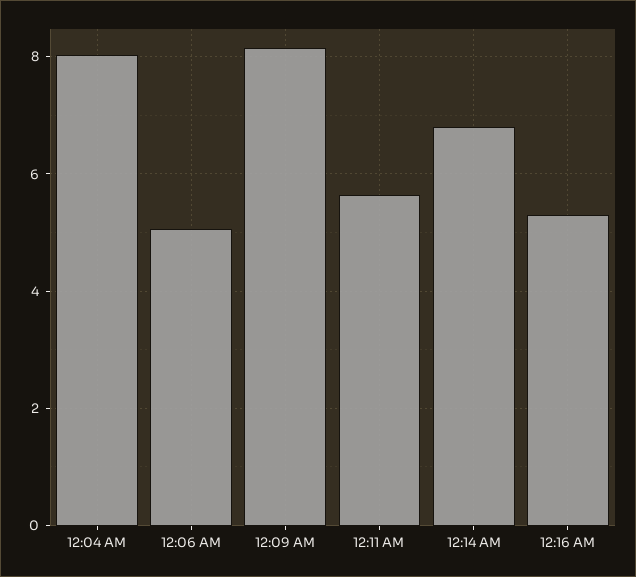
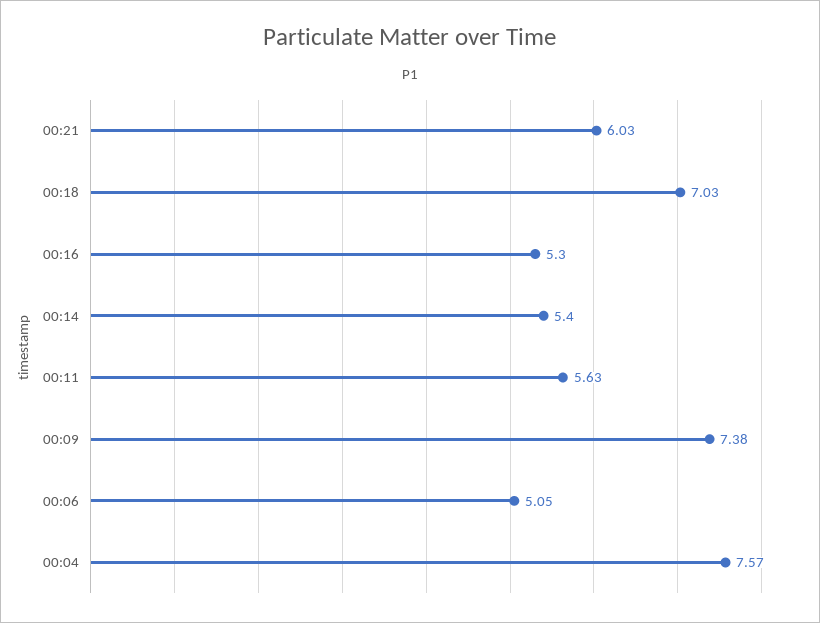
12:04 AM: 8 -> 7.57
12:09 AM: 8.2 -> 7.38
12:14 AM: 6.8 -> 5.4
00:21: none -> 6.03
00:18: none -> 7.03

